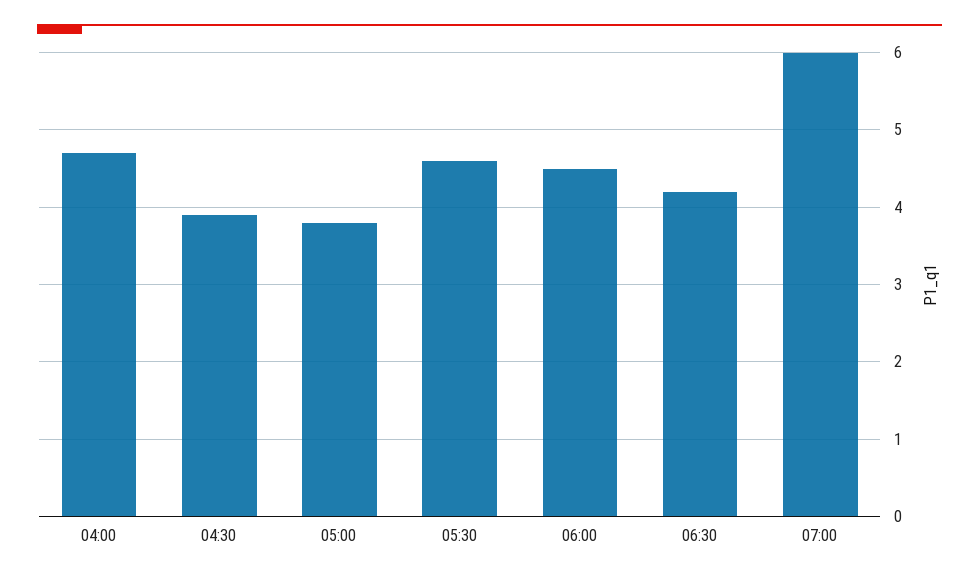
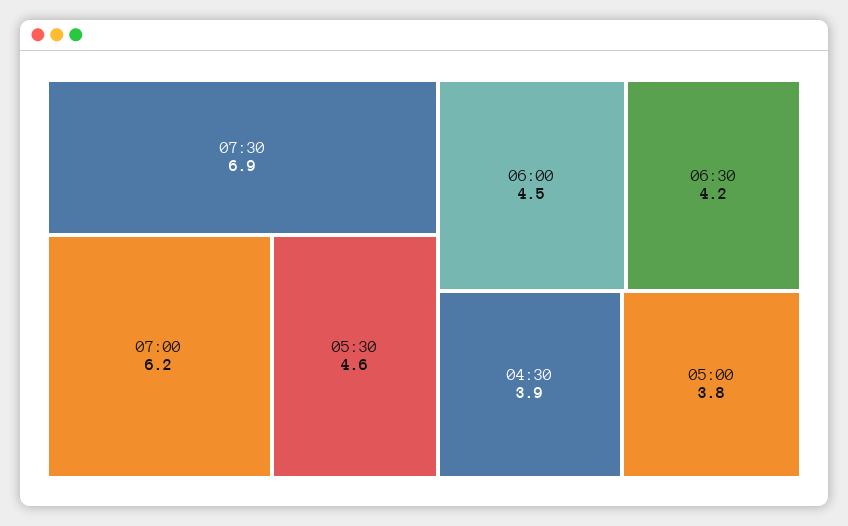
04:00: 4.7 -> none
07:00: 6 -> 6.2
07:30: none -> 6.9

